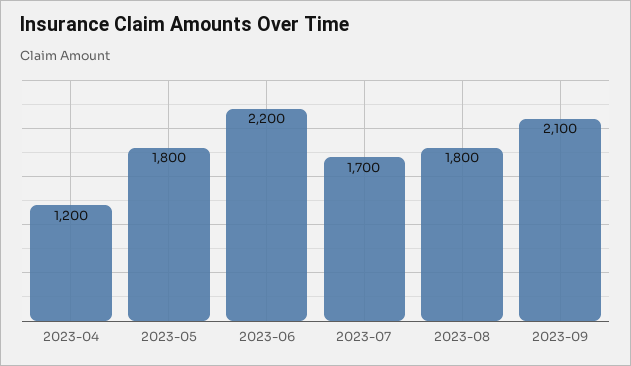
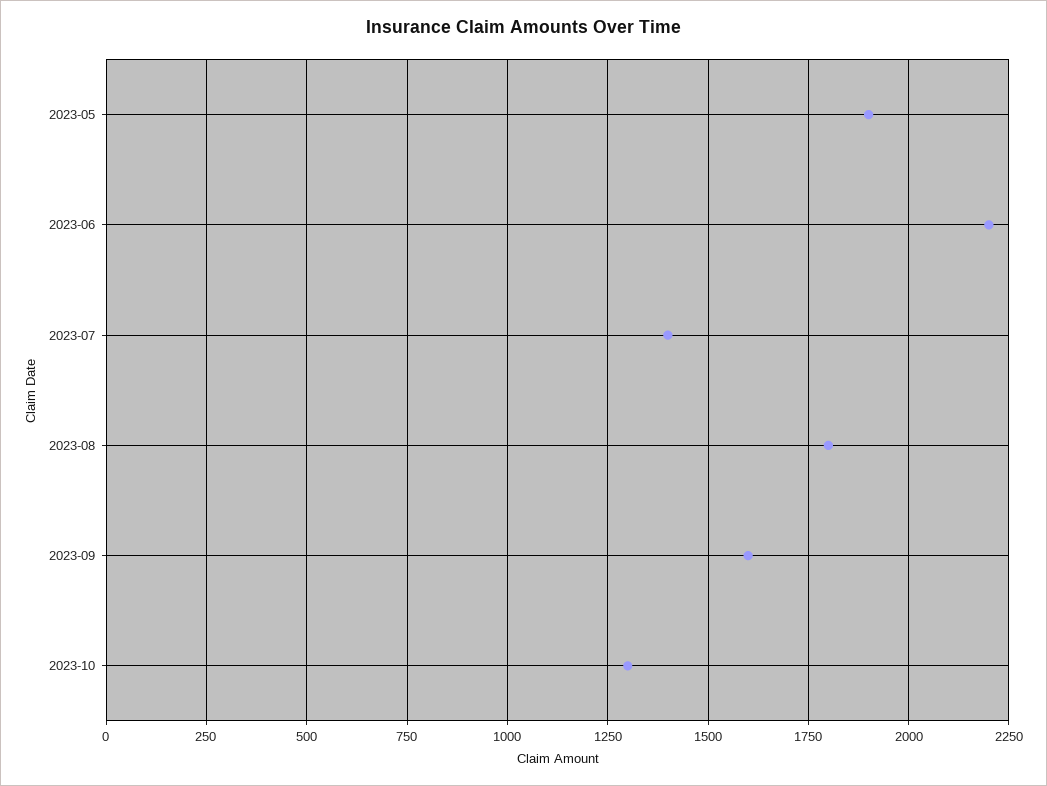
2023-04: 1200 -> none
2023-05: 1800 -> 1900
2023-07: 1700 -> 1400
2023-09: 2100 -> 1600
2023-10: none -> 1300

